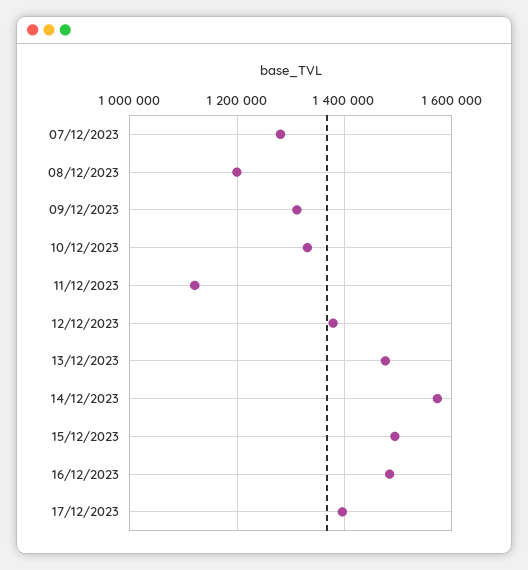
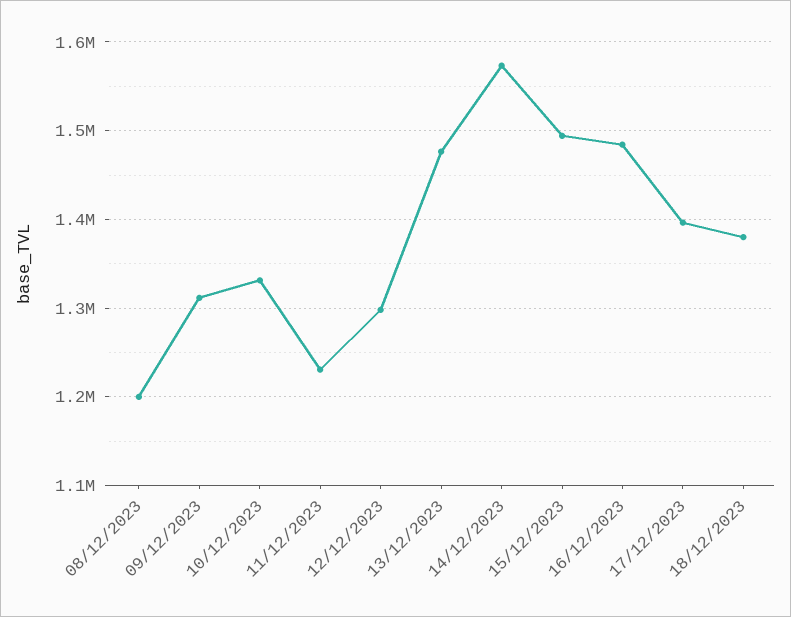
07/12/2023: 1280000 -> none
11/12/2023: 1120000 -> 1230000
12/12/2023: 1380000 -> 1300000
18/12/2023: none -> 1380000

